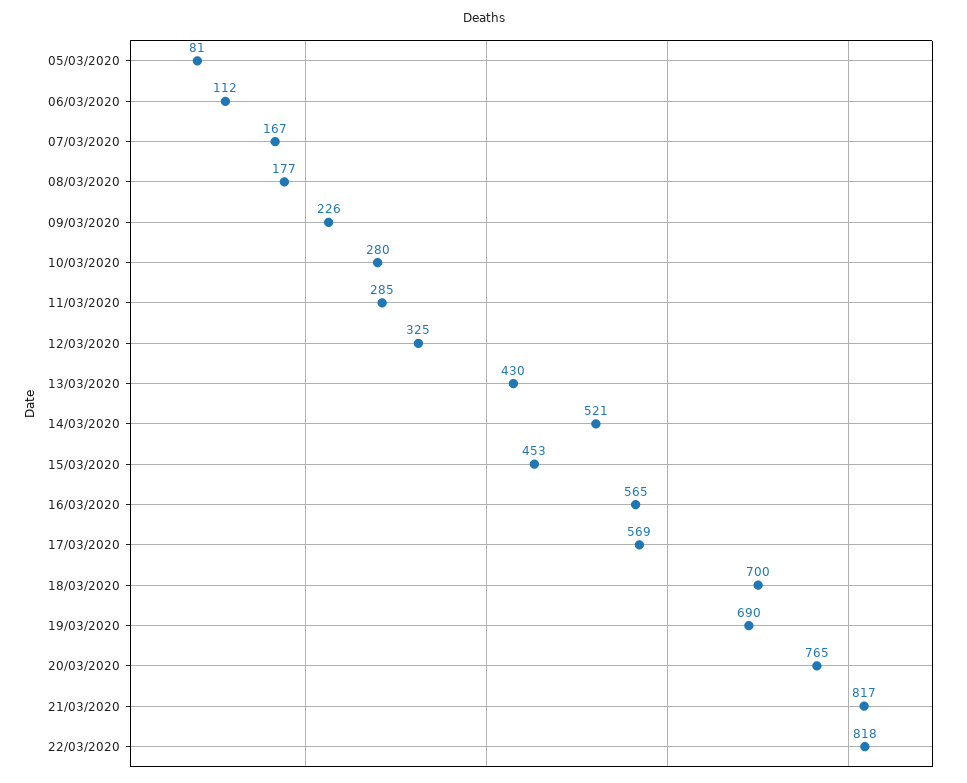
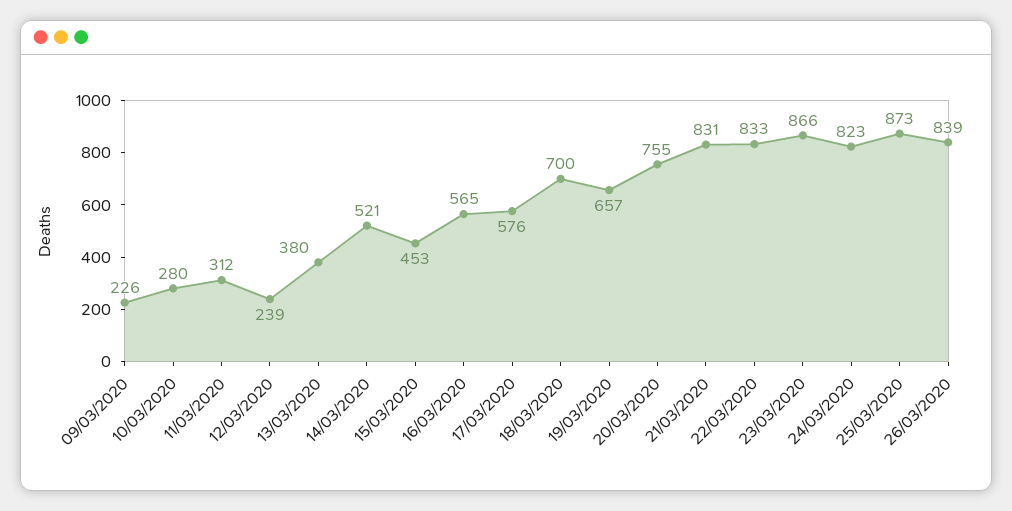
05/03/2020: 81 -> none
06/03/2020: 112 -> none
07/03/2020: 167 -> none
08/03/2020: 177 -> none
11/03/2020: 285 -> 312
12/03/2020: 325 -> 239
13/03/2020: 430 -> 380
17/03/2020: 569 -> 576
19/03/2020: 690 -> 657
20/03/2020: 765 -> 755
21/03/2020: 817 -> 831
22/03/2020: 818 -> 833
23/03/2020: none -> 866
24/03/2020: none -> 823
25/03/2020: none -> 873
26/03/2020: none -> 839

